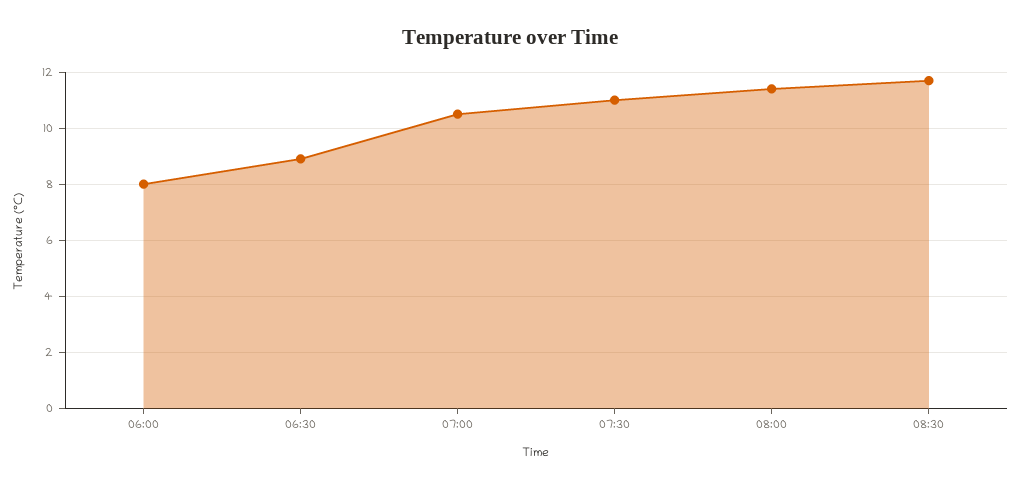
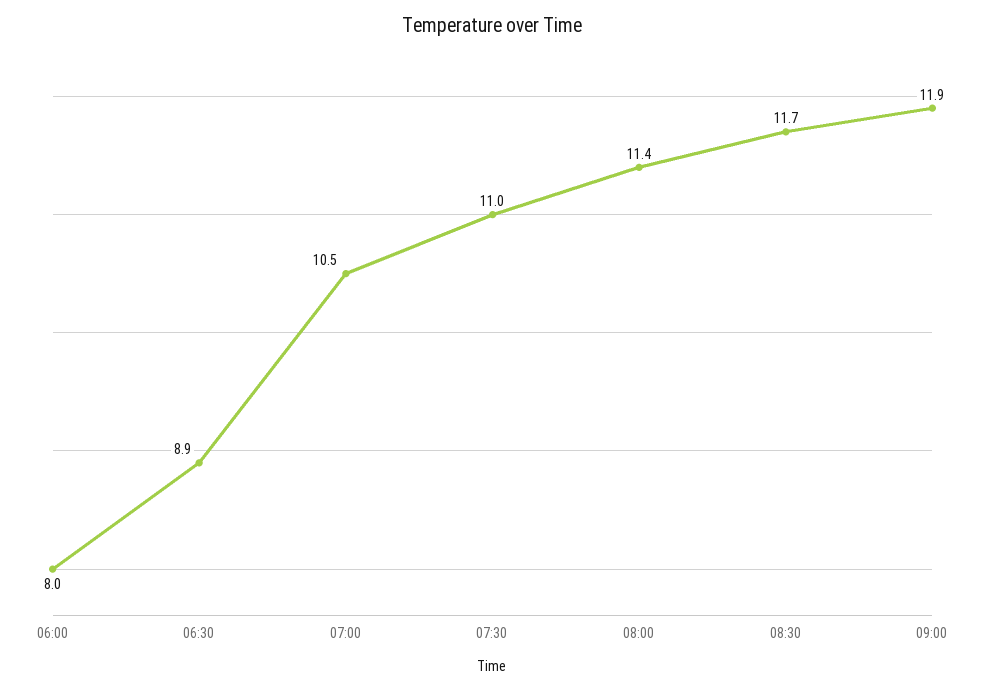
09:00: none -> 11.9

